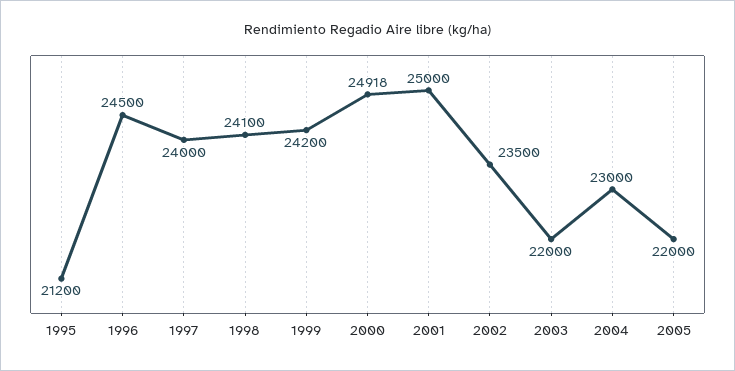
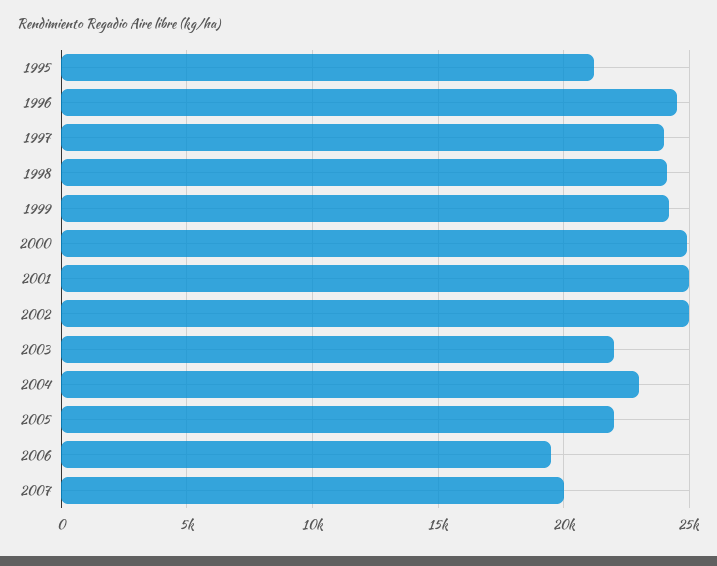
2002: 23500 -> 25000
2006: none -> 19500
2007: none -> 20000

